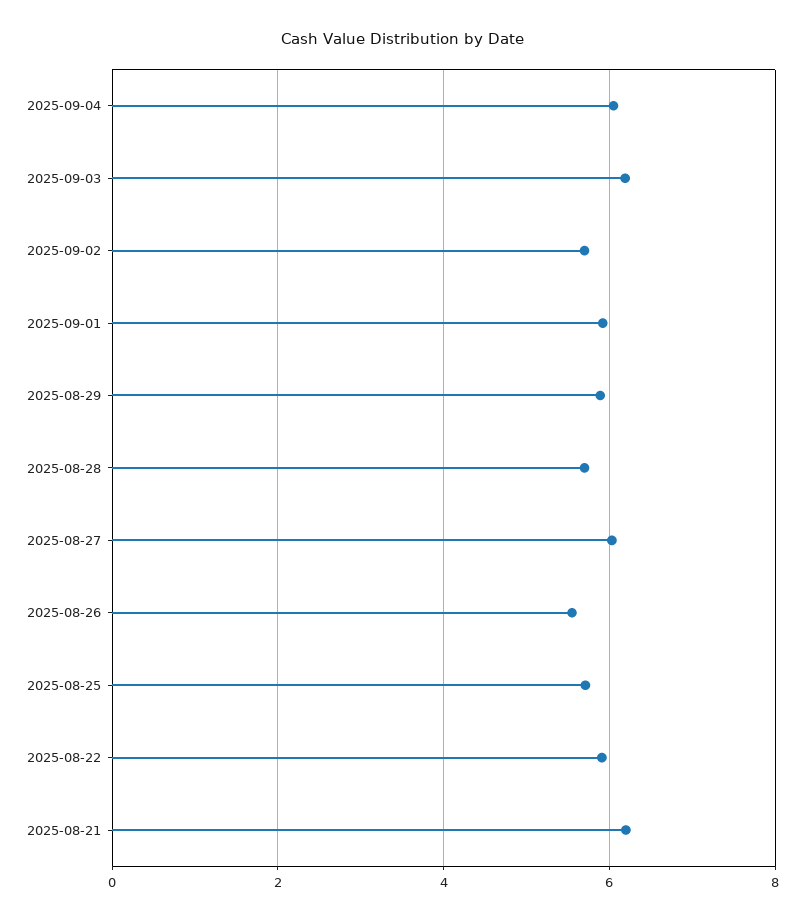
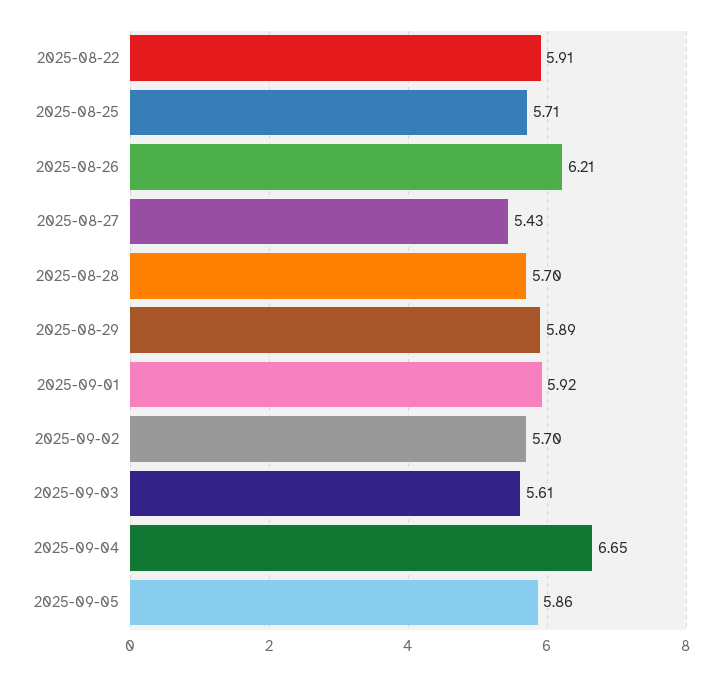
2025-09-04: 6 -> 6.65
2025-09-03: 6.2 -> 5.61
2025-08-27: 6 -> 5.43
2025-08-26: 5.6 -> 6.21
2025-08-21: 6.2 -> none
2025-09-05: none -> 5.86

